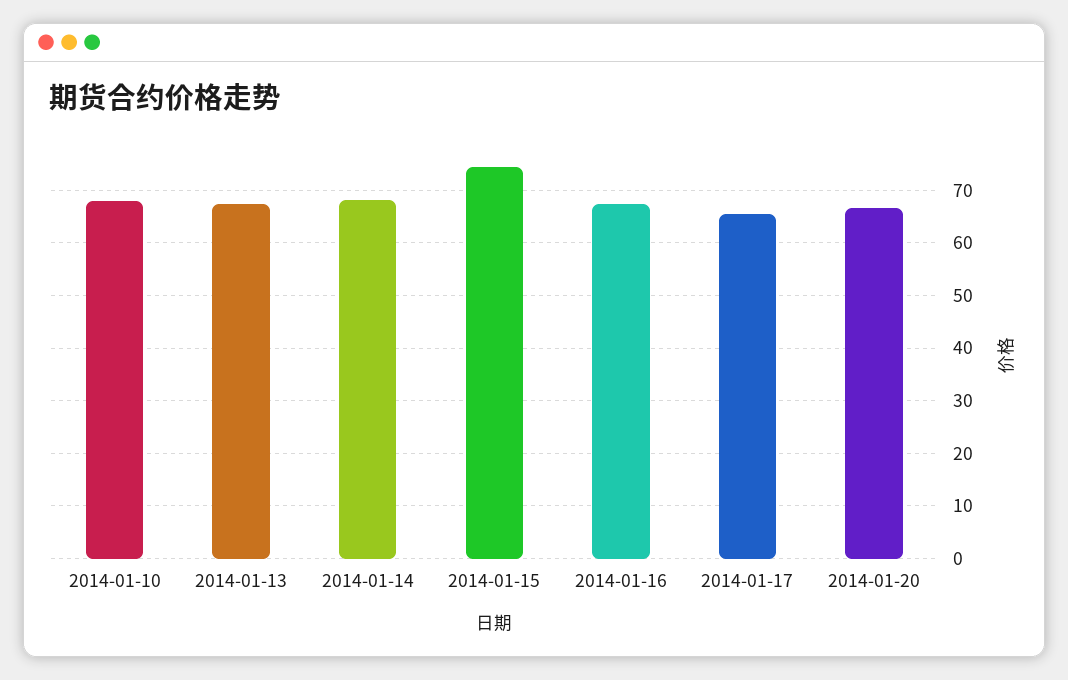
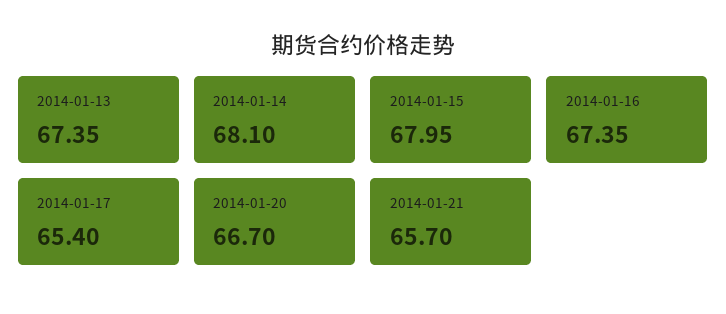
2014-01-10: 68 -> none
2014-01-15: 74 -> 67.95
2014-01-21: none -> 65.7

